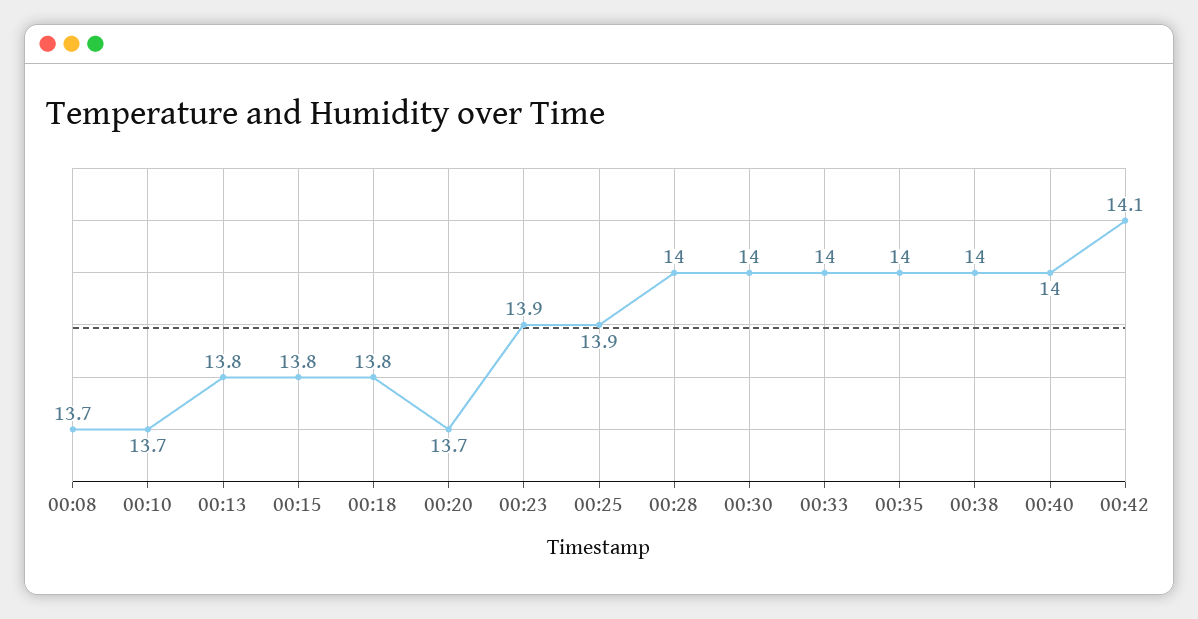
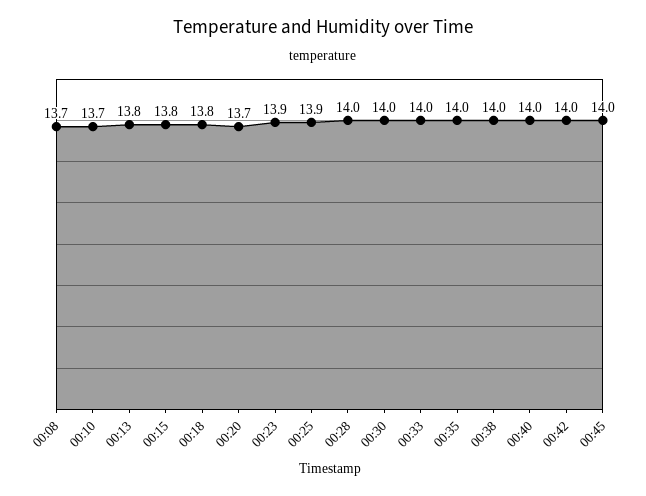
00:42: 14.1 -> 14
00:45: none -> 14

